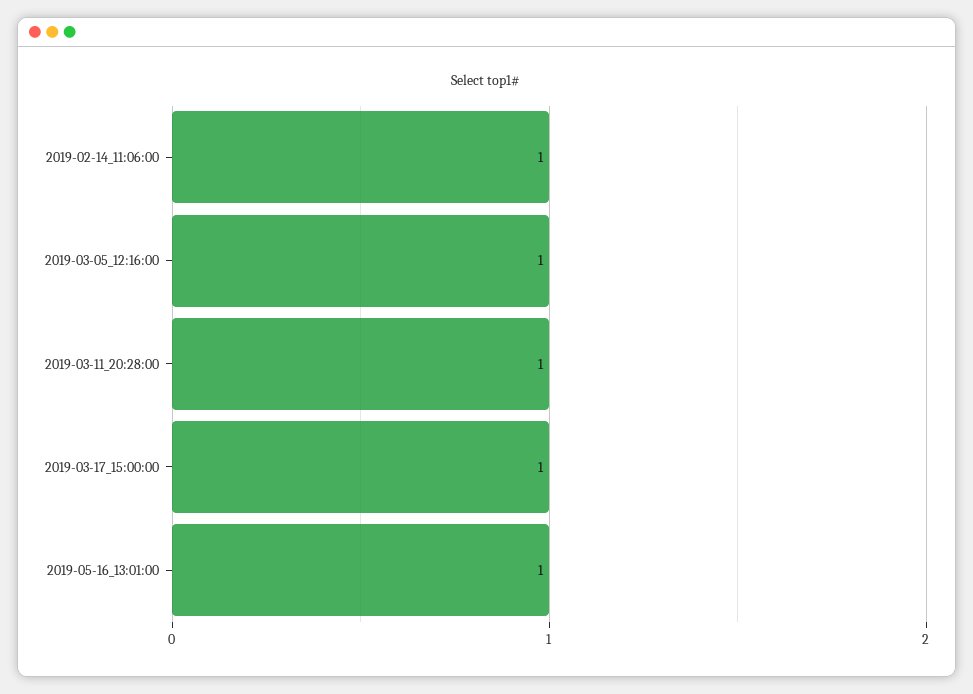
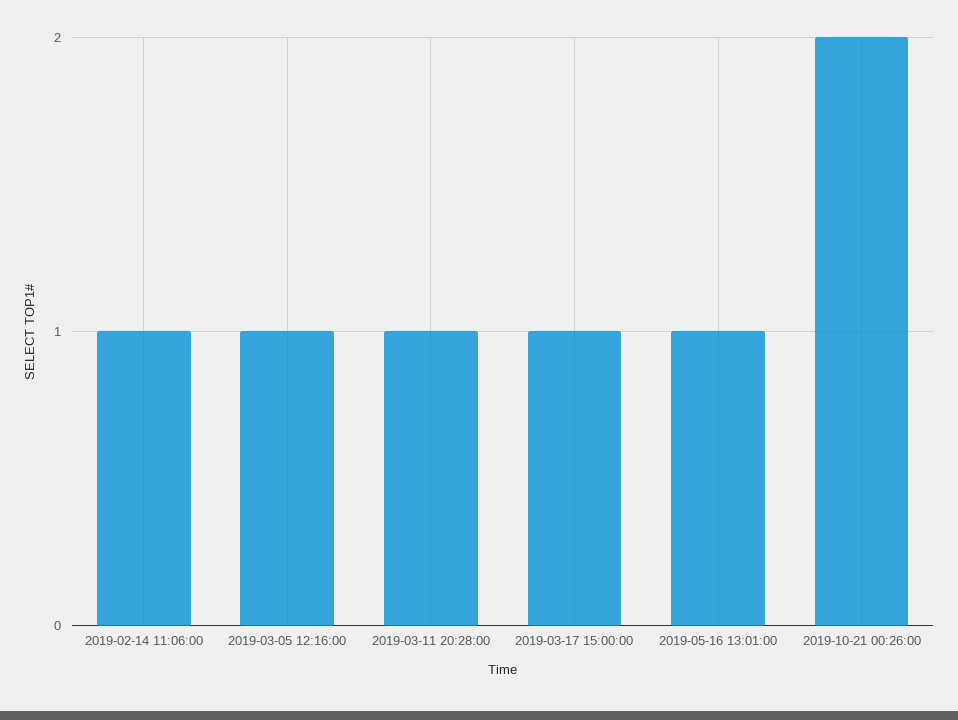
2019-10-21 00:26:00: none -> 2

